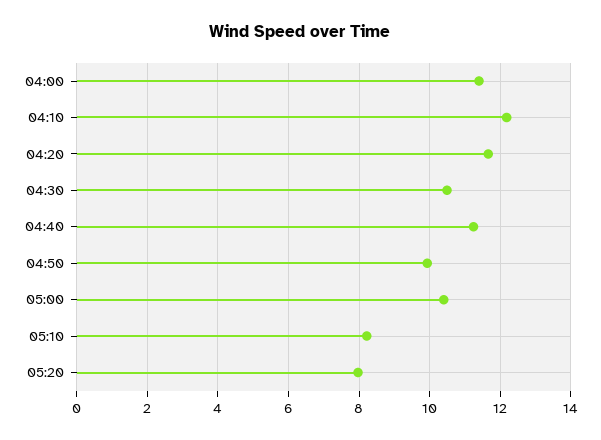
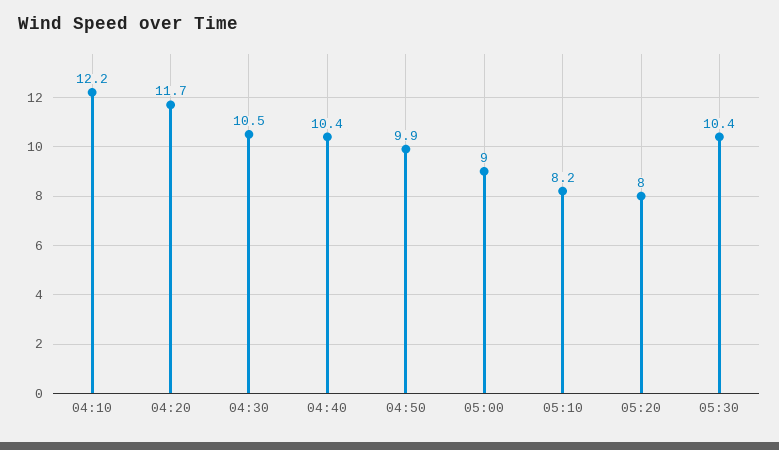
04:00: 11.4 -> none
04:40: 11.2 -> 10.4
05:00: 10.4 -> 9
05:30: none -> 10.4

